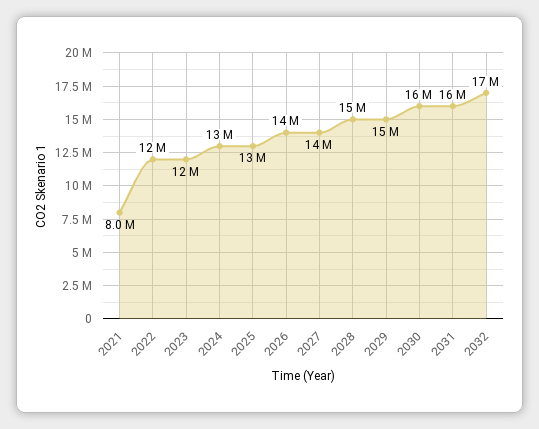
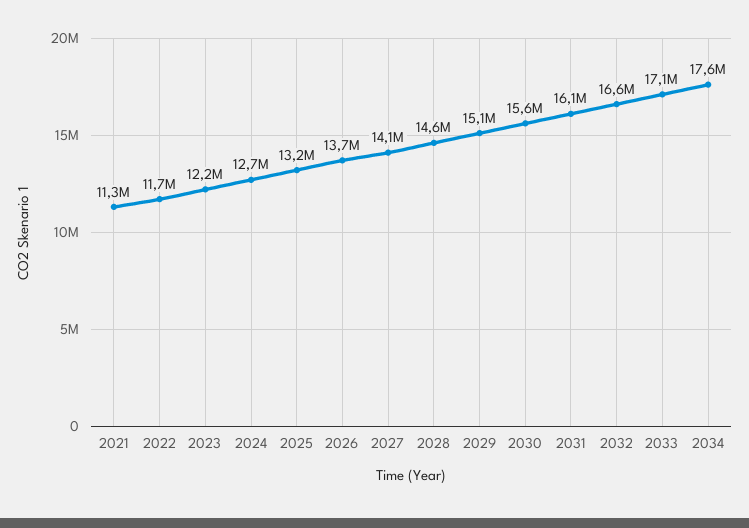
2021: 8000000 -> 11300000
2033: none -> 17100000
2034: none -> 17600000

